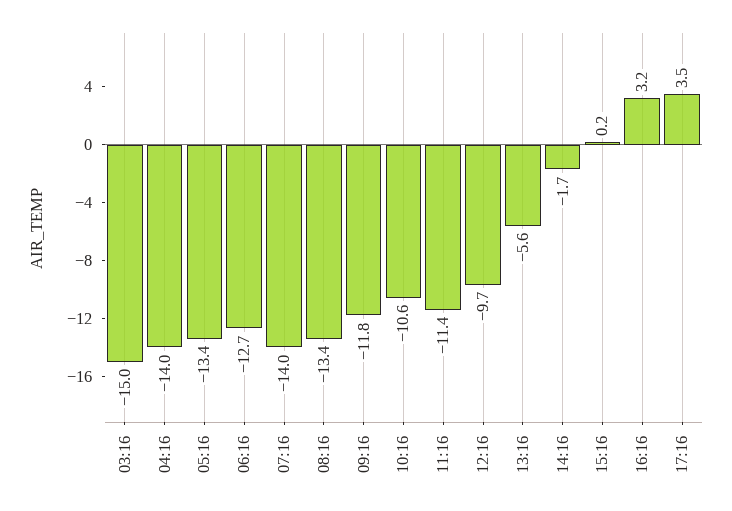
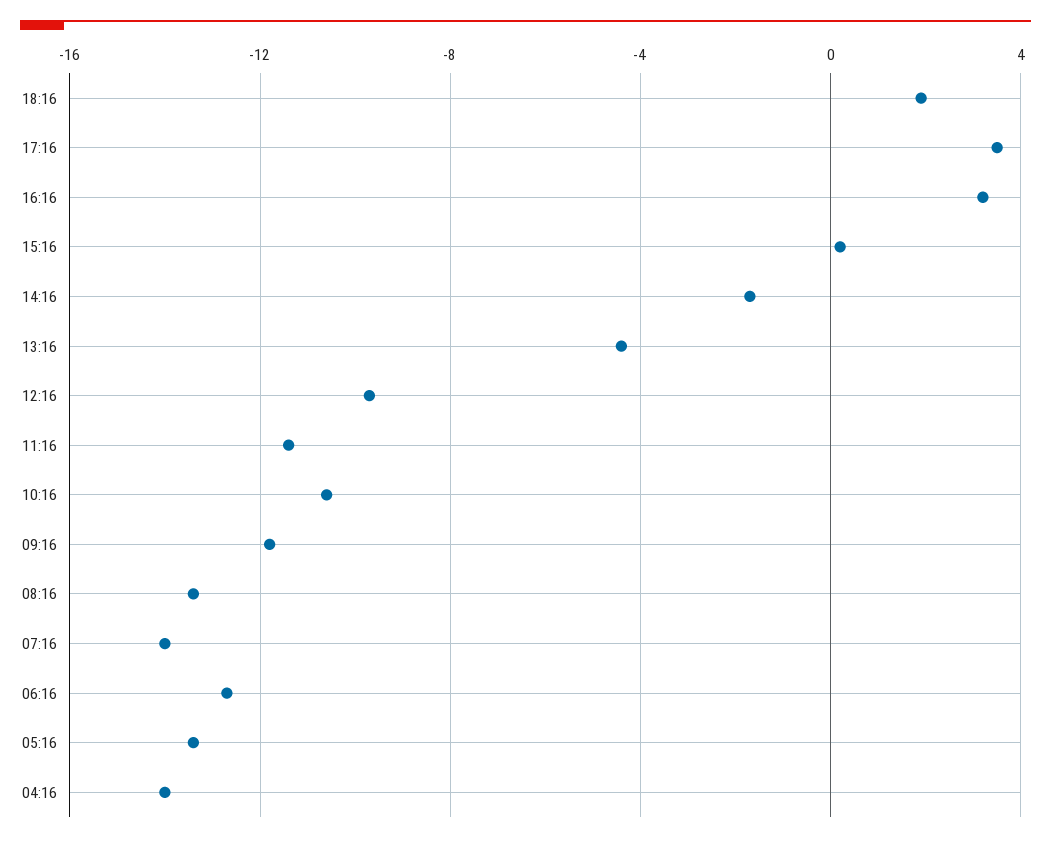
03:16: -15 -> none
13:16: -5.6 -> -4.5
18:16: none -> 2

